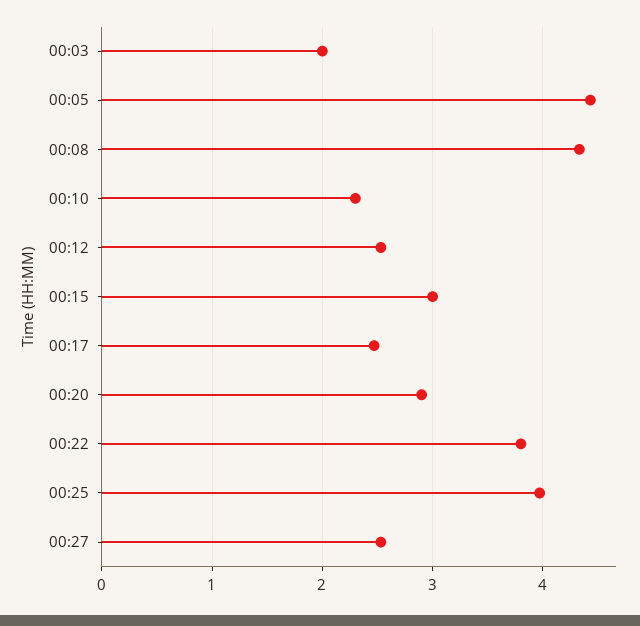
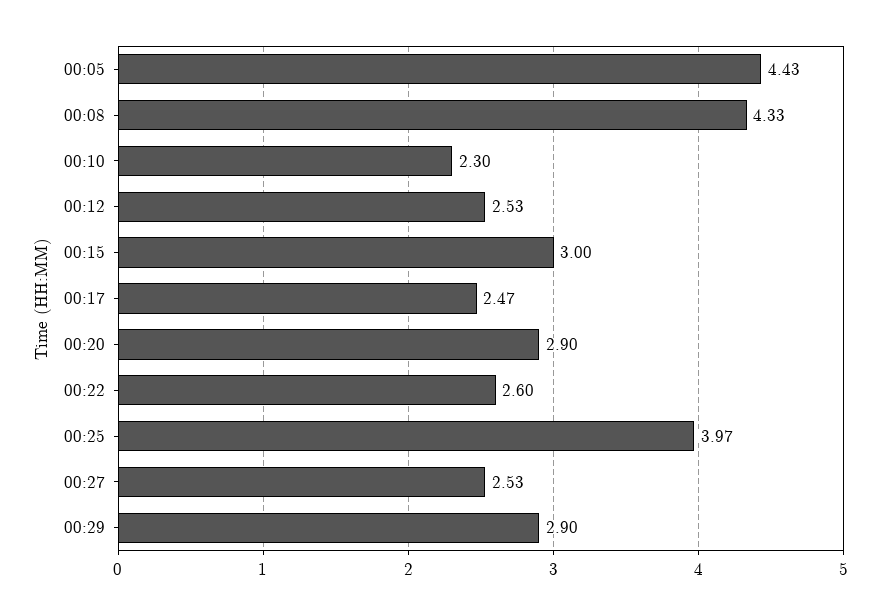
00:03: 2 -> none
00:22: 3.8 -> 2.6
00:29: none -> 2.9

